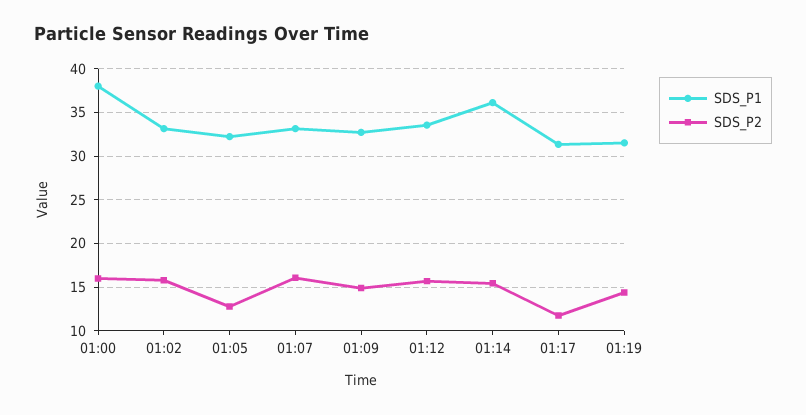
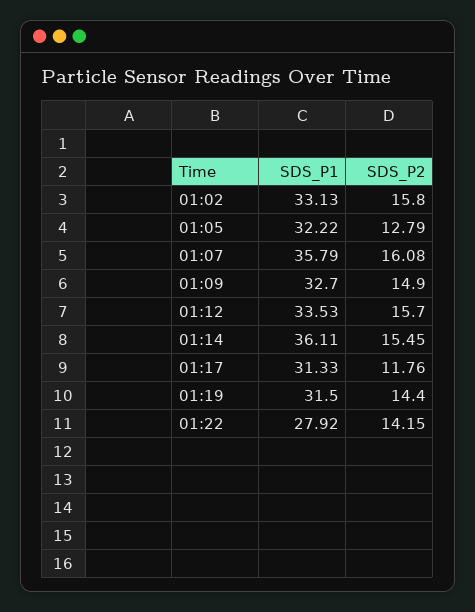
SDS_P1, 01:00: 38 -> none
SDS_P2, 01:00: 16 -> none
SDS_P1, 01:07: 33 -> 35.79
SDS_P1, 01:22: none -> 27.92
SDS_P2, 01:22: none -> 14.15

